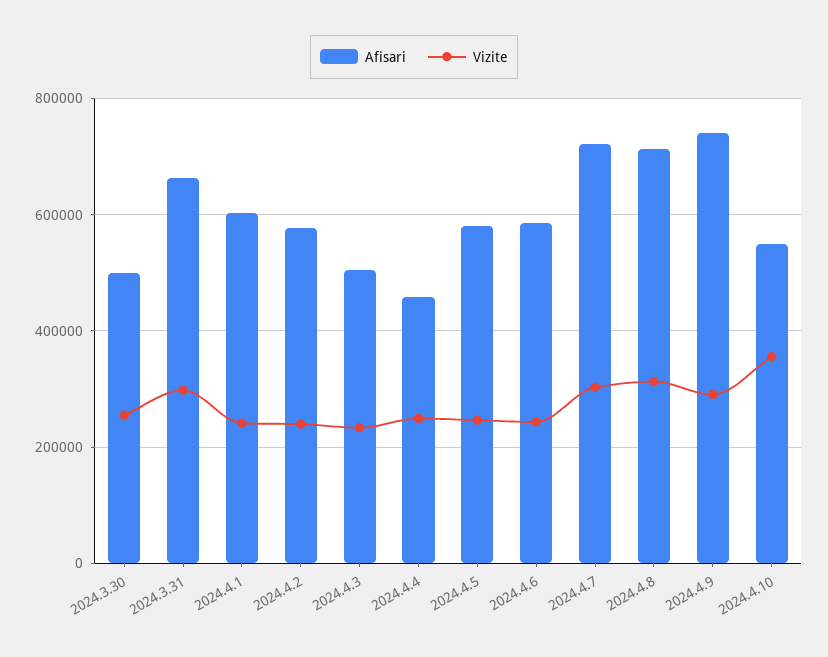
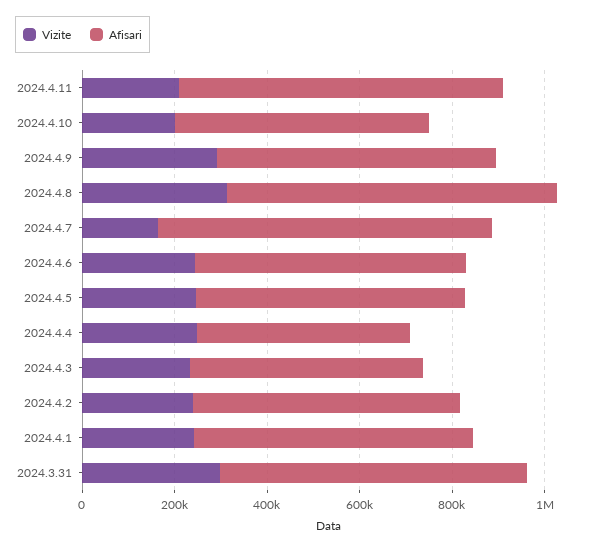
Afisari, 2024.3.30: 500000 -> none
Vizite, 2024.3.30: 260000 -> none
Vizite, 2024.4.7: 300000 -> 150000
Afisari, 2024.4.9: 740000 -> 600000
Vizite, 2024.4.10: 360000 -> 200000
Vizite, 2024.4.11: none -> 200000
Afisari, 2024.4.11: none -> 700000

